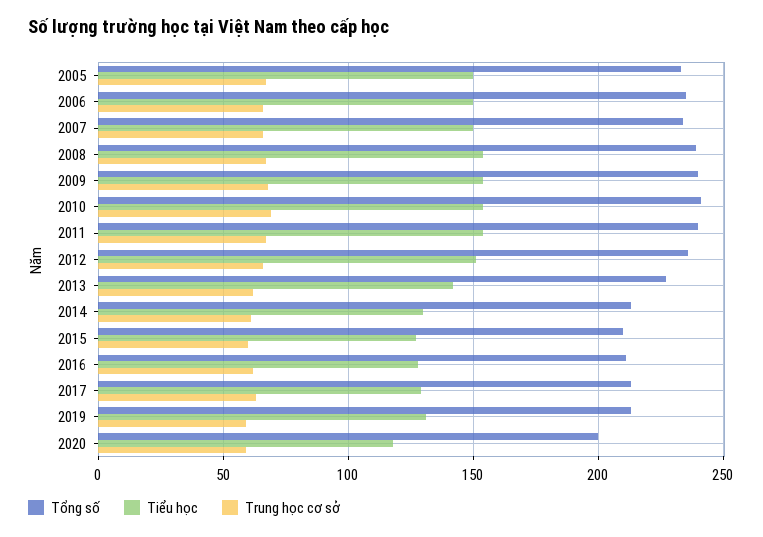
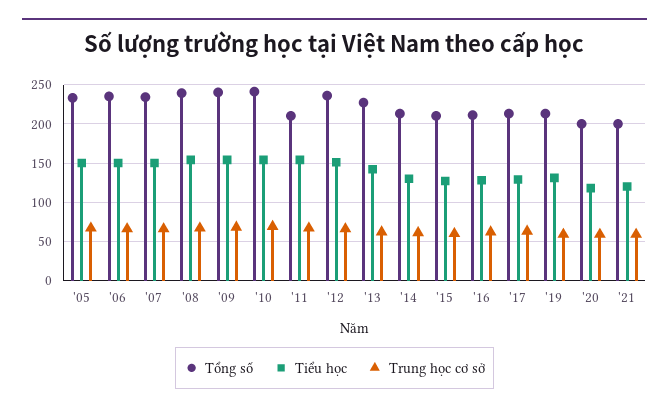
Tổng số, 2011: 240 -> 210
Tổng số, '21: none -> 200
Tiểu học, '21: none -> 120
Trung học cơ sở, '21: none -> 60

